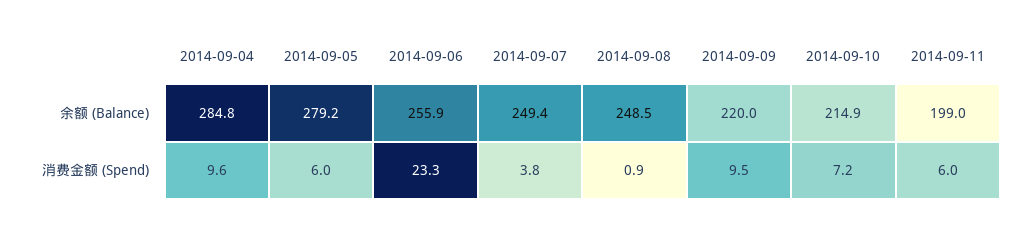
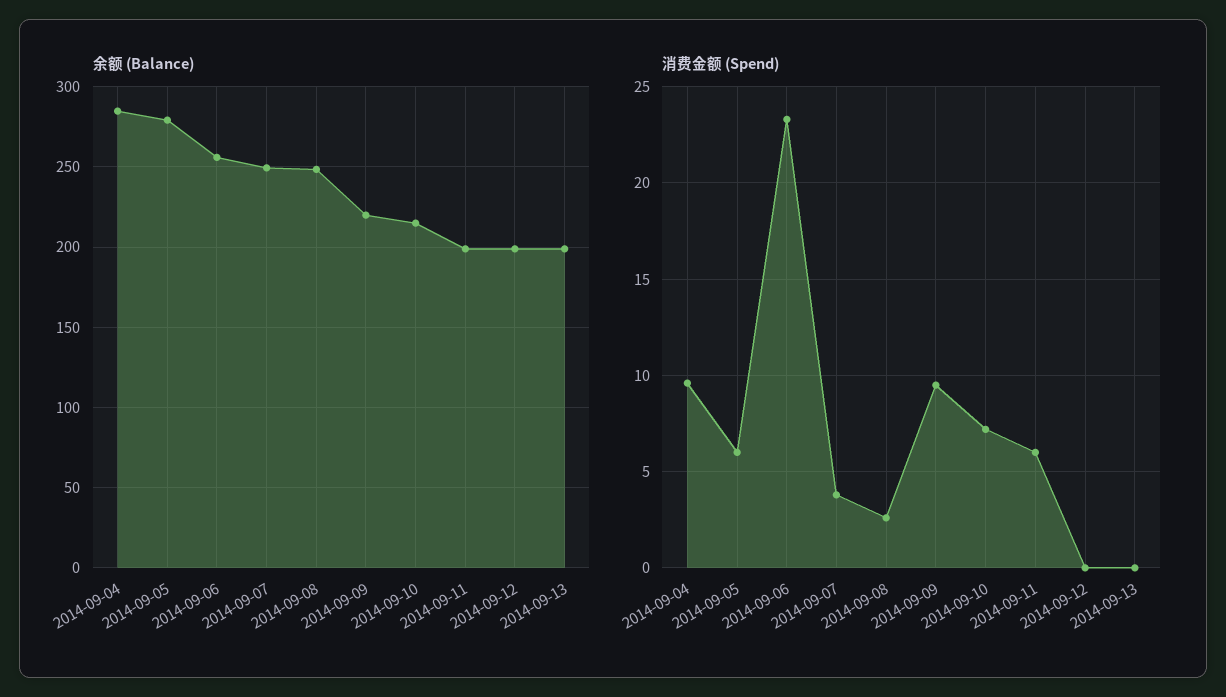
消费金额 (Spend), 2014-09-08: 0.9 -> 2.5
余额 (Balance), 2014-09-12: none -> 200
余额 (Balance), 2014-09-13: none -> 200
消费金额 (Spend), 2014-09-12: none -> 0
消费金额 (Spend), 2014-09-13: none -> 0

